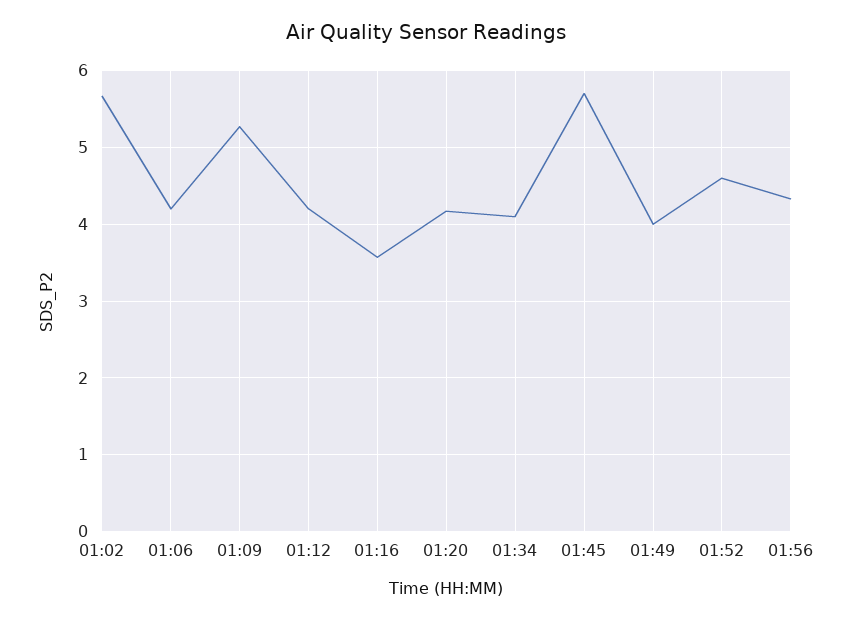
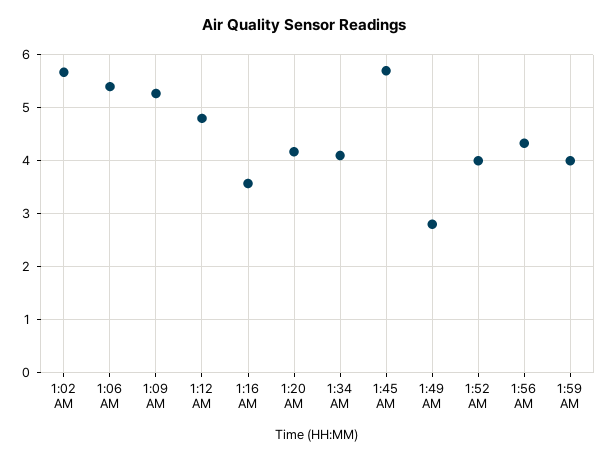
01:06: 4.2 -> 5.4
01:12: 4.2 -> 4.8
01:49: 4 -> 2.8
01:52: 4.6 -> 4
1:59 AM: none -> 4

